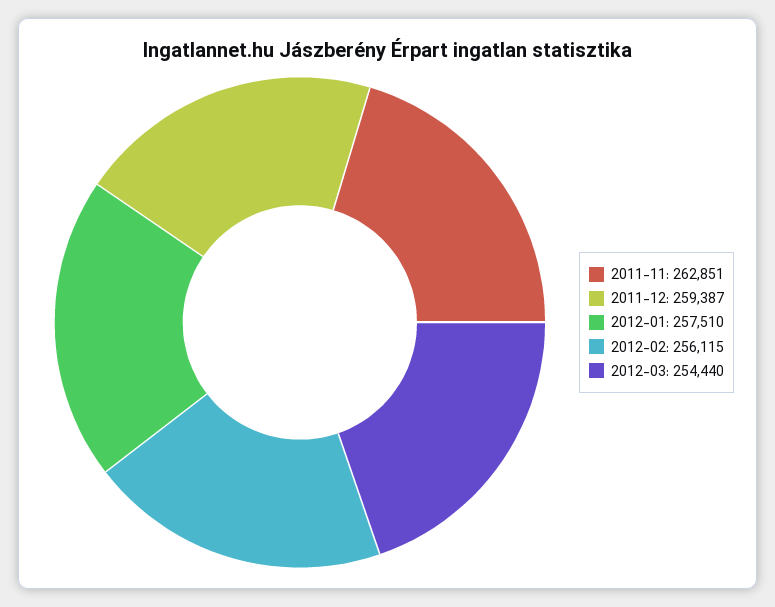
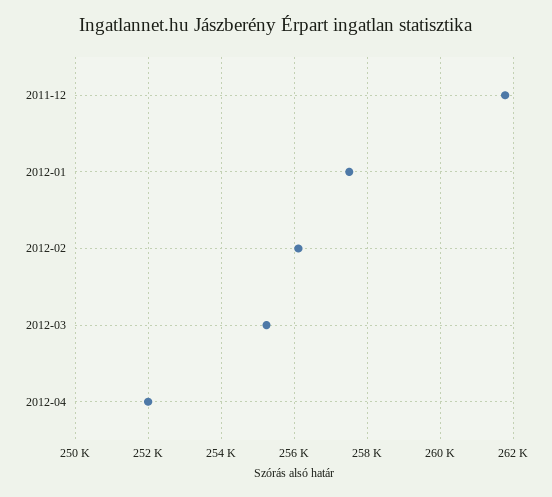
2011-11: 262851 -> none
2011-12: 259387 -> 261800
2012-03: 254440 -> 255200
2012-04: none -> 252000

